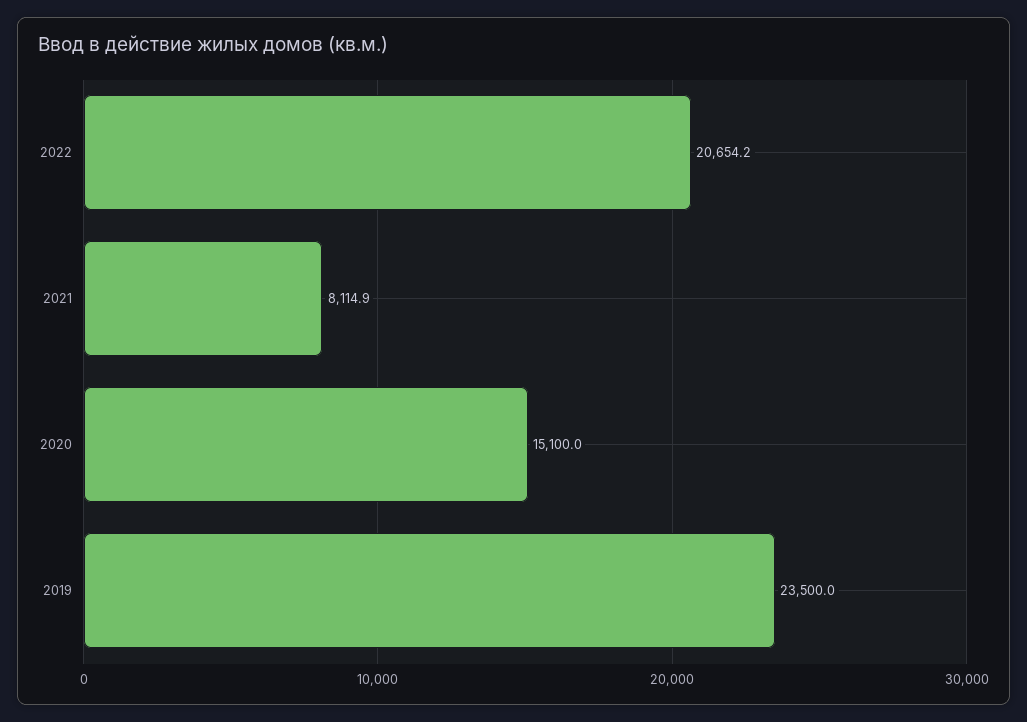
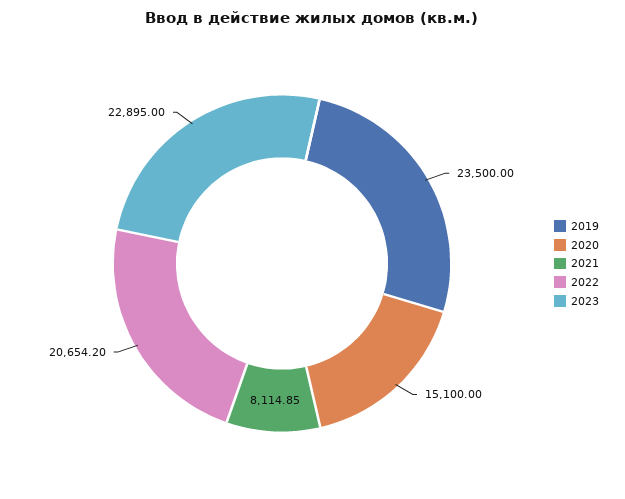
2023: none -> 22895

